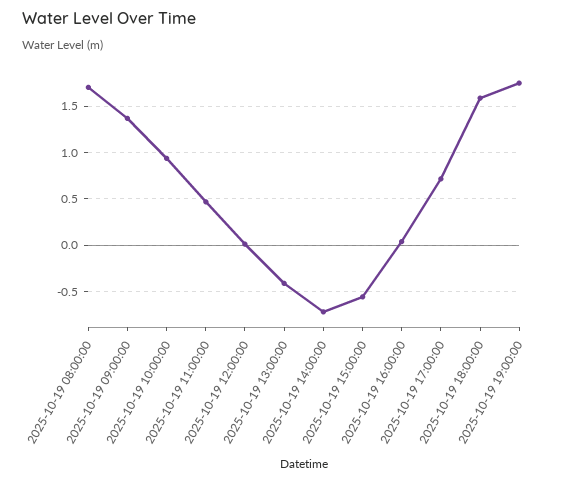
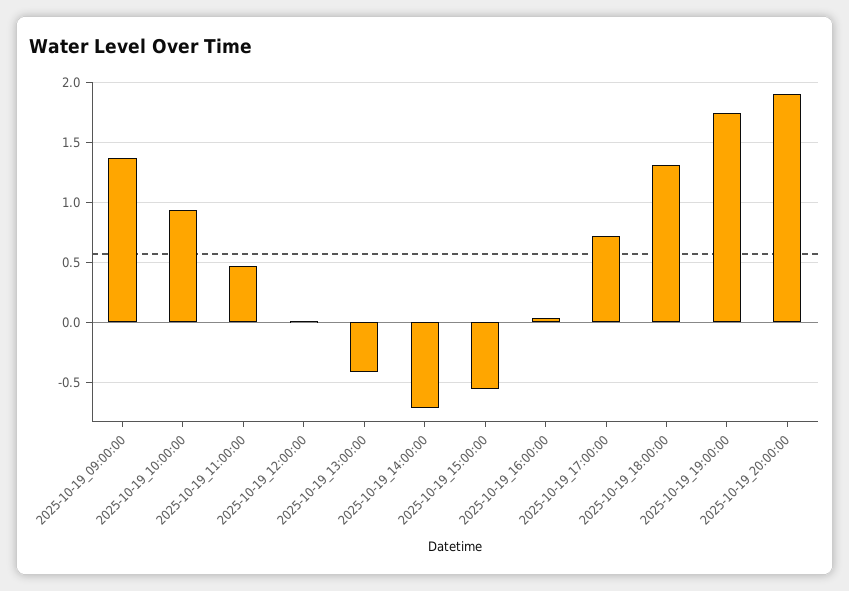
2025-10-19 08:00:00: 1.7 -> none
2025-10-19 18:00:00: 1.6 -> 1.3
2025-10-19_20:00:00: none -> 1.9

